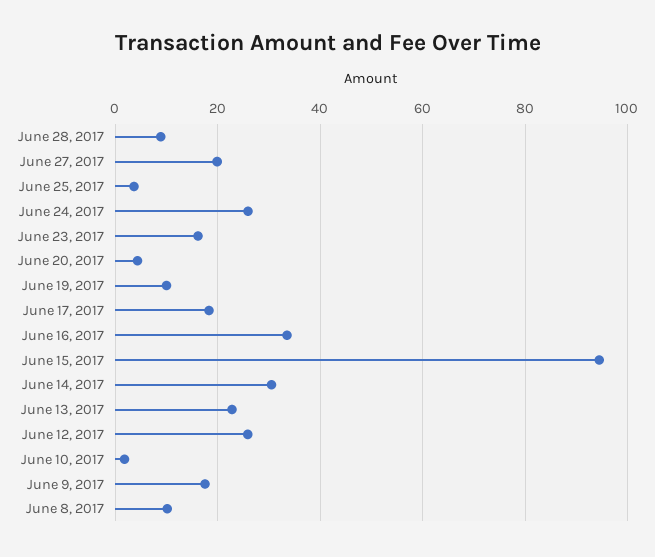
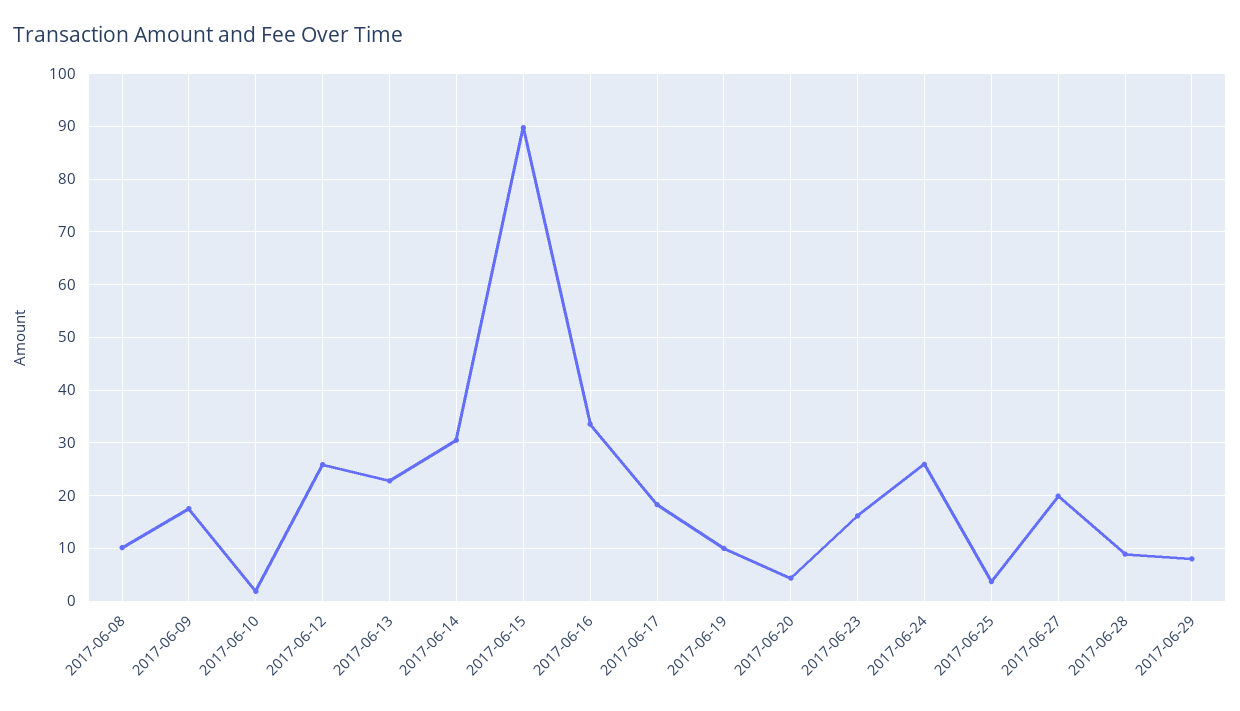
June 15, 2017: 94 -> 90
2017-06-29: none -> 8

